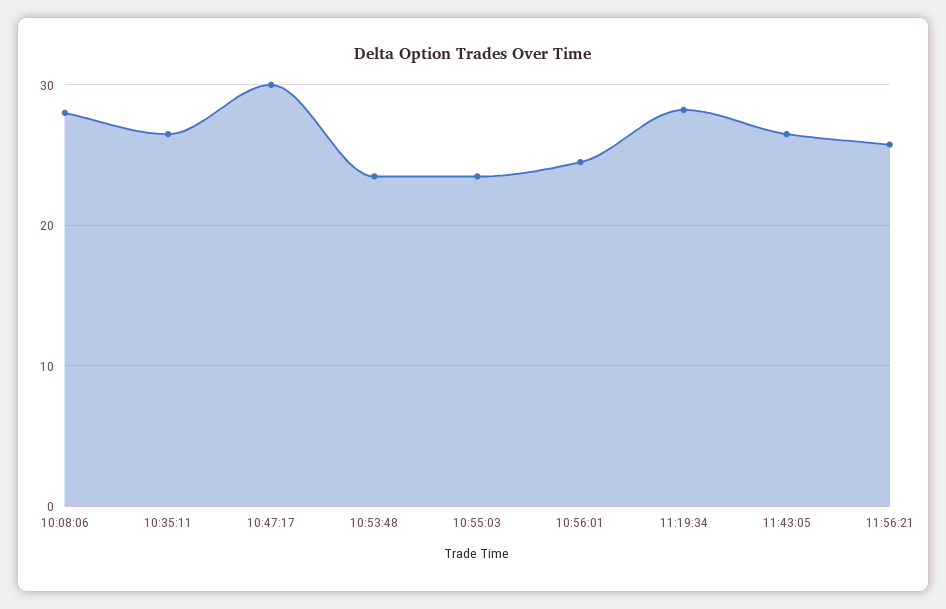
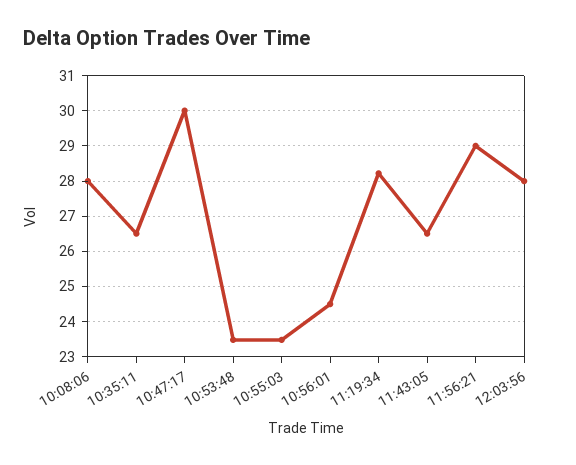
11:56:21: 26 -> 29
12:03:56: none -> 28

